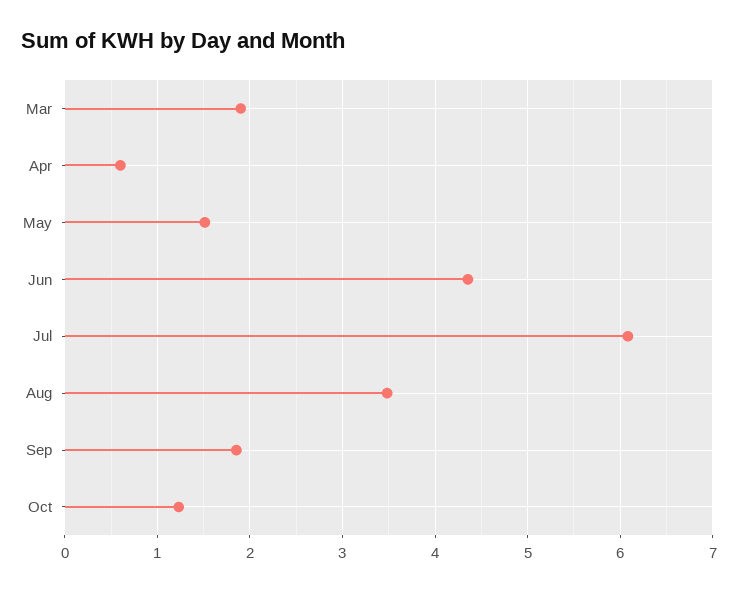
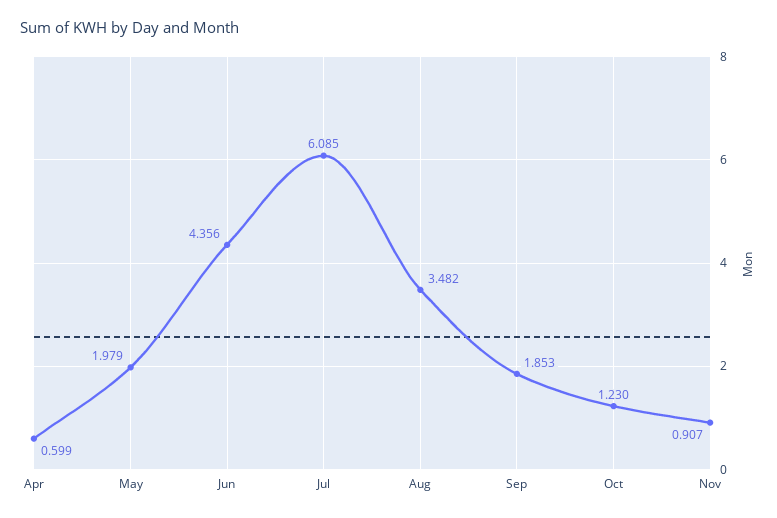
Mar: 1.9 -> none
May: 1.5 -> 1.979
Nov: none -> 0.907

